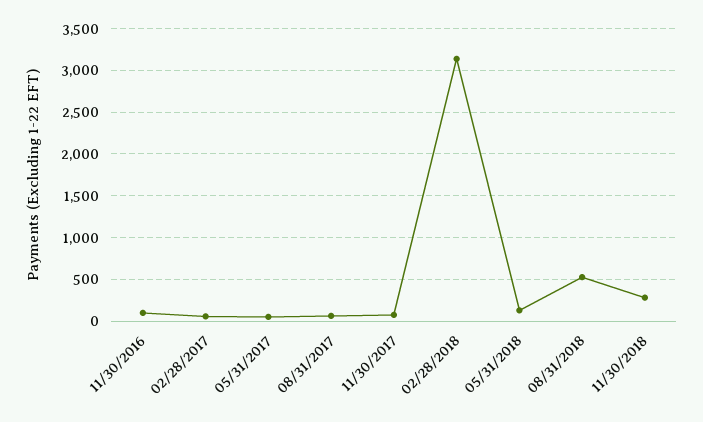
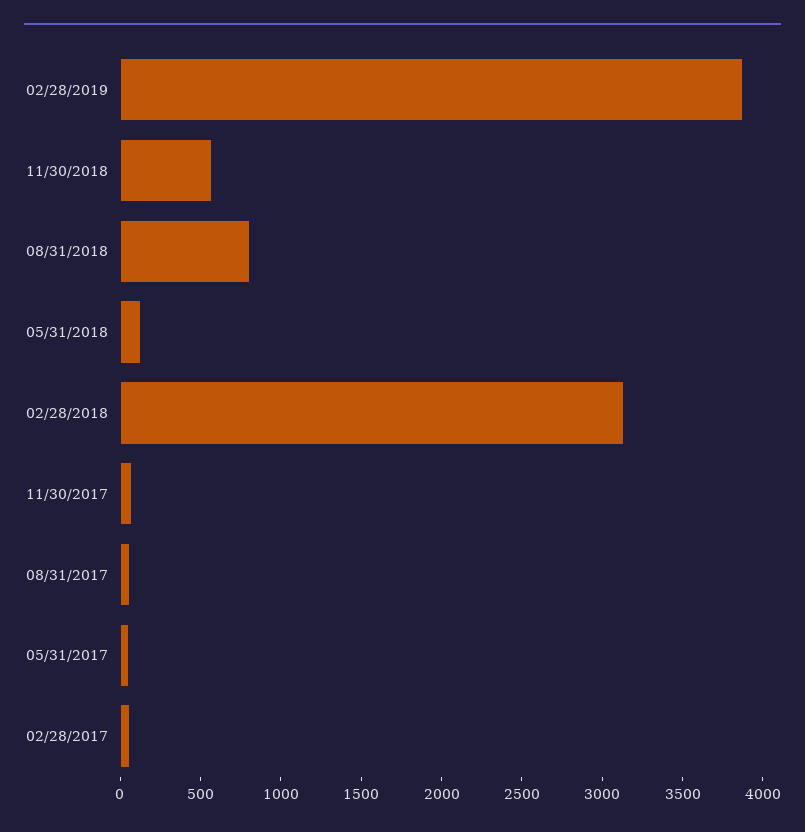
11/30/2016: 100 -> none
08/31/2018: 500 -> 800
11/30/2018: 300 -> 600
02/28/2019: none -> 3900

